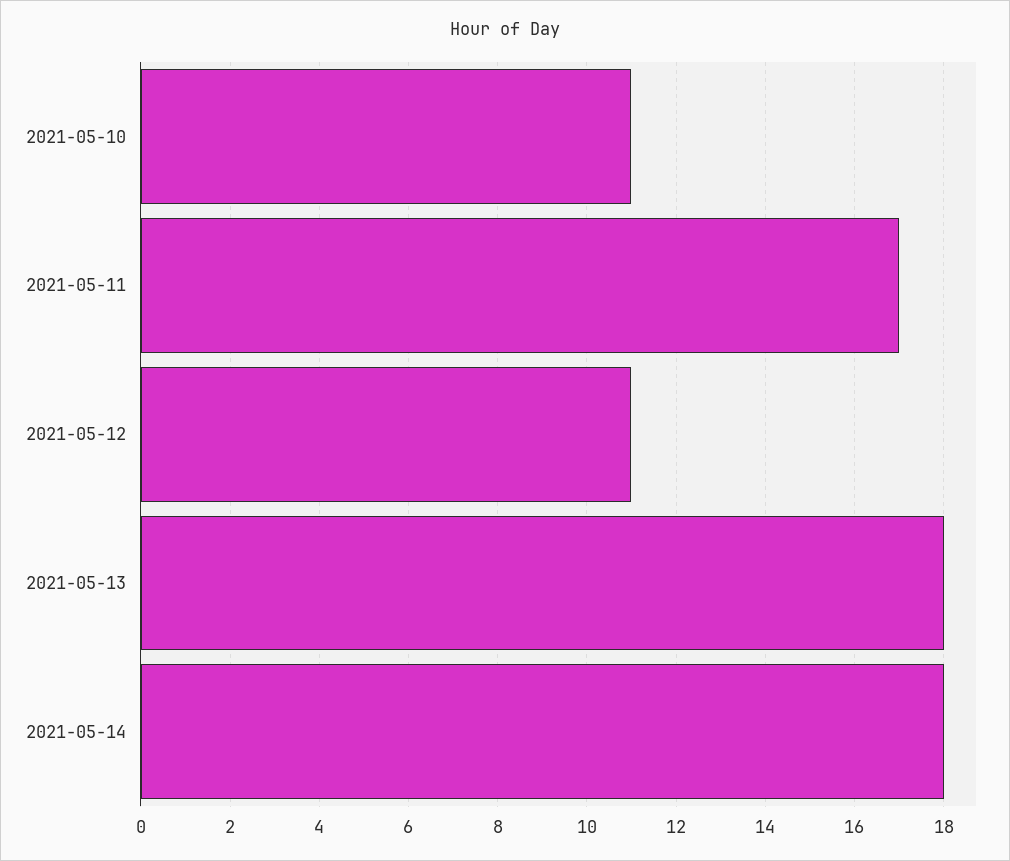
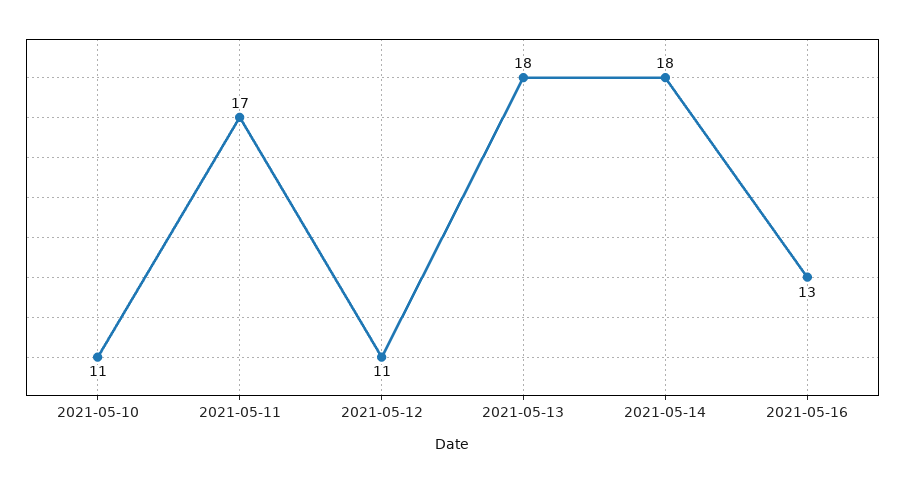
2021-05-16: none -> 13

